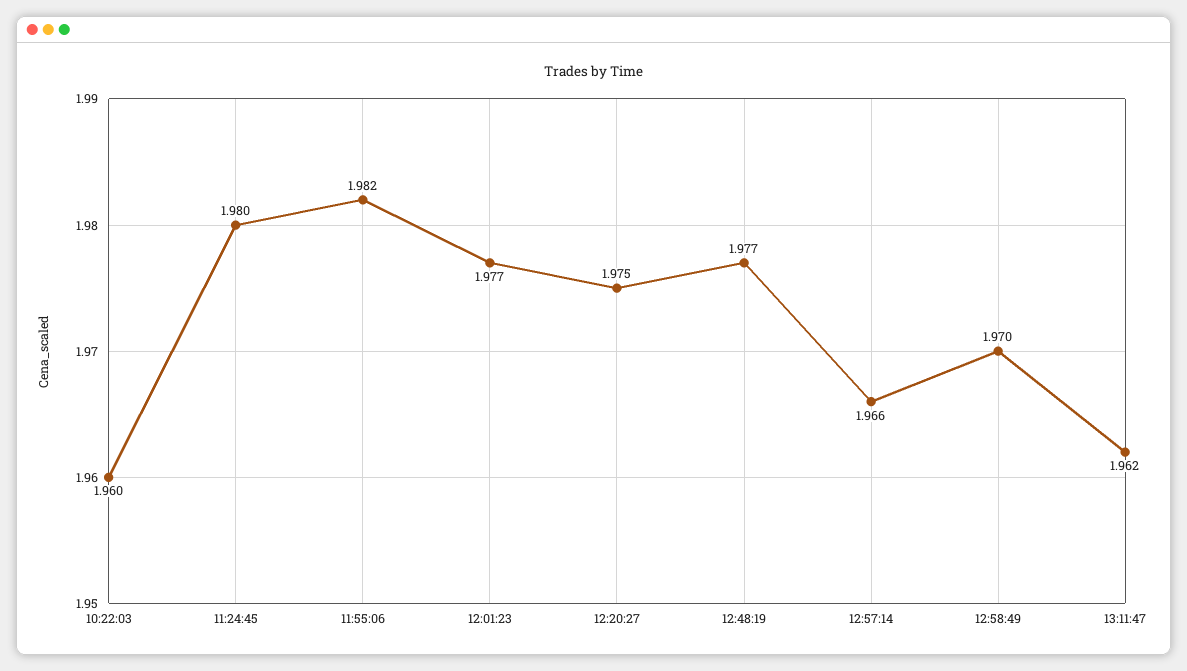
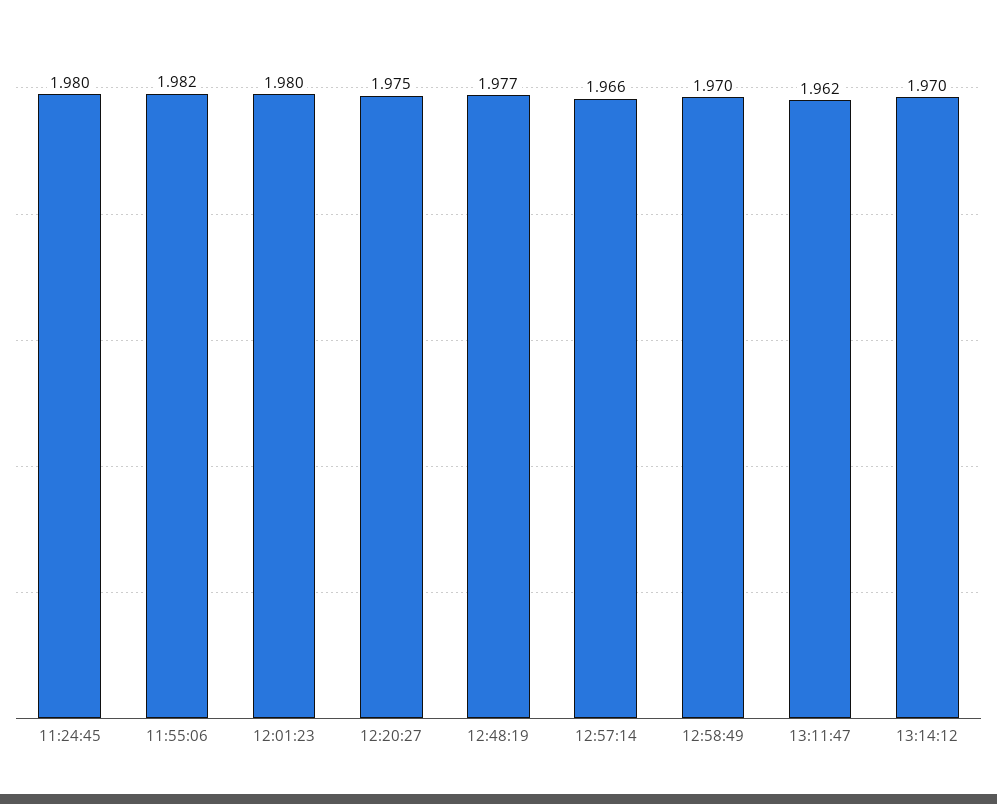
10:22:03: 1.96 -> none
12:01:23: 1.977 -> 1.98
13:14:12: none -> 1.97

